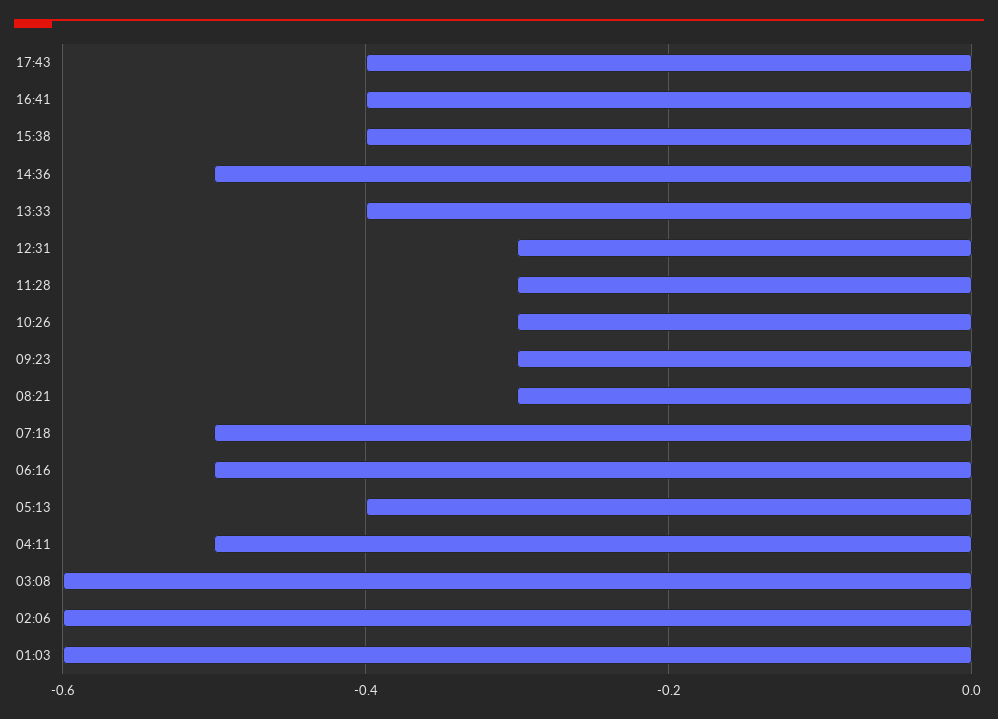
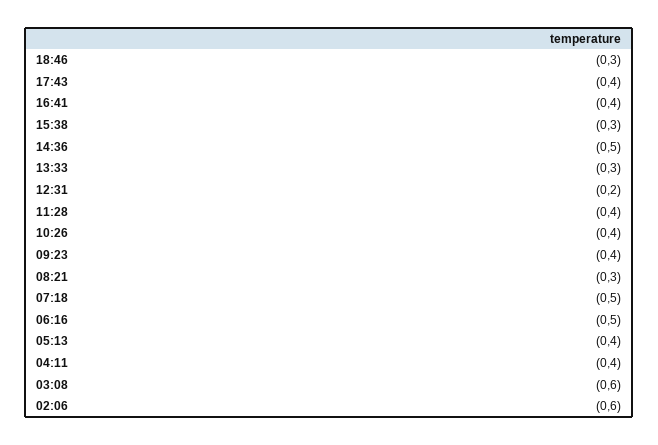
15:38: -0.4 -> -0.3
13:33: -0.4 -> -0.3
12:31: -0.3 -> -0.2
11:28: -0.3 -> -0.4
10:26: -0.3 -> -0.4
09:23: -0.3 -> -0.4
04:11: -0.5 -> -0.4
01:03: -0.6 -> none
18:46: none -> -0.3

